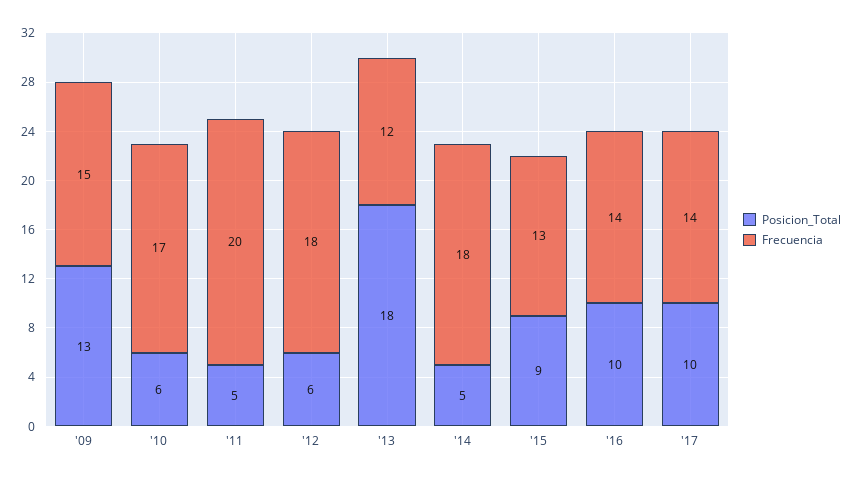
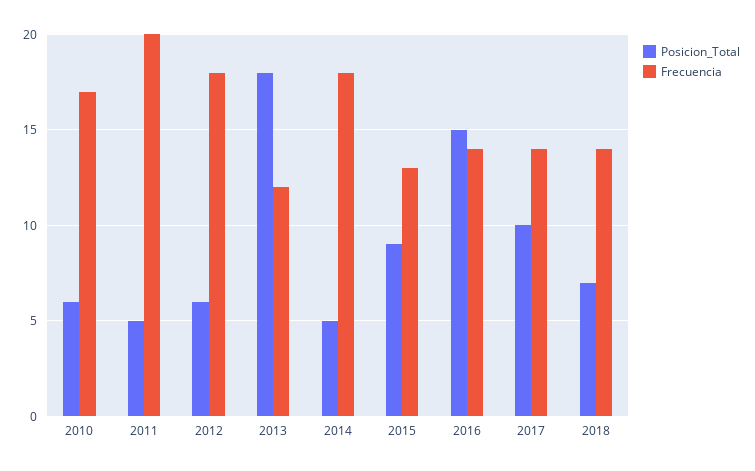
Posicion_Total, '09: 13 -> none
Frecuencia, '09: 15 -> none
Posicion_Total, '16: 10 -> 15
Posicion_Total, 2018: none -> 7
Frecuencia, 2018: none -> 14

